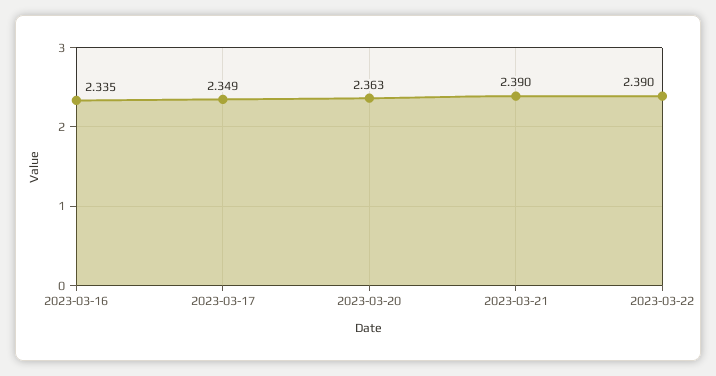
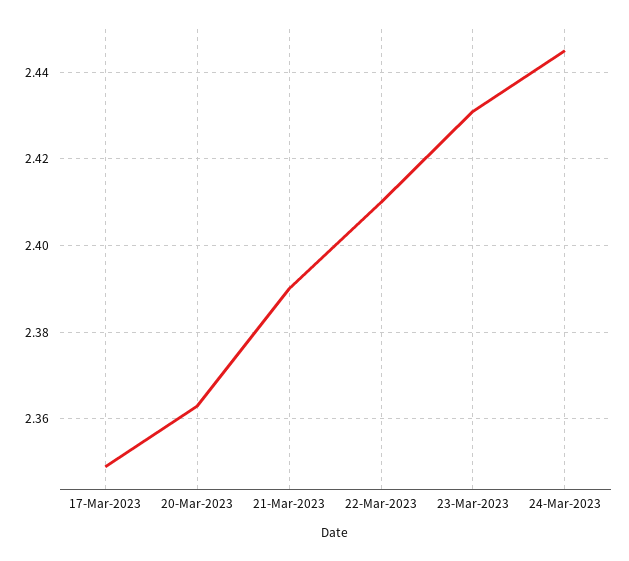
2023-03-16: 2.335 -> none
2023-03-22: 2.39 -> 2.41
23-Mar-2023: none -> 2.43
24-Mar-2023: none -> 2.445

